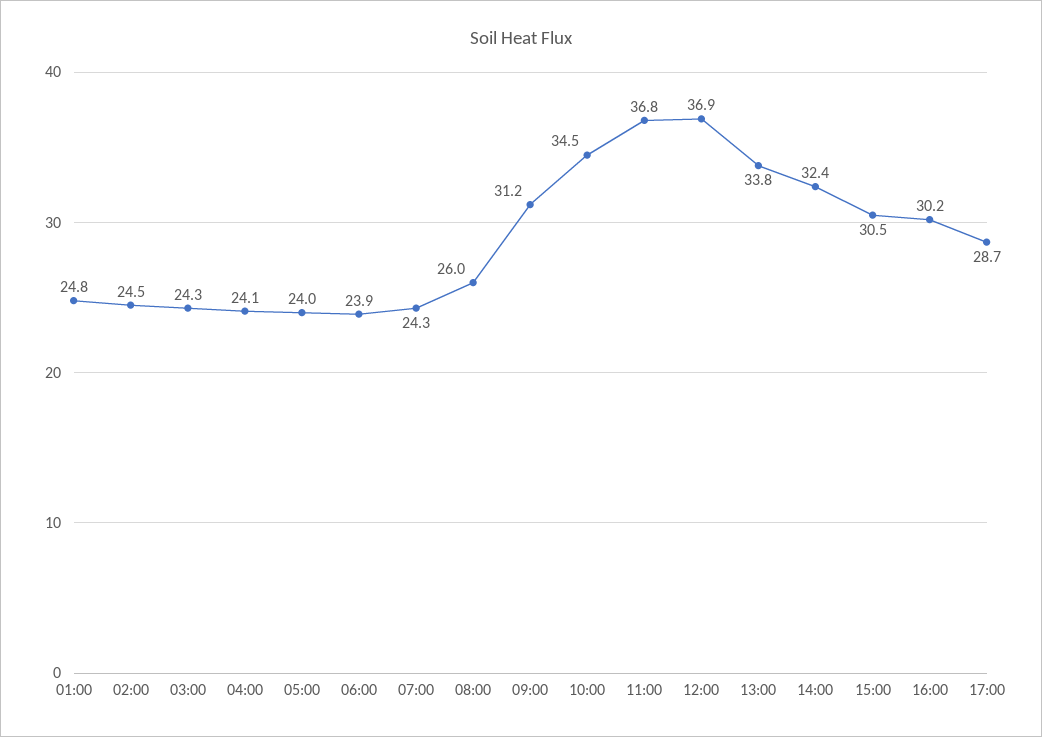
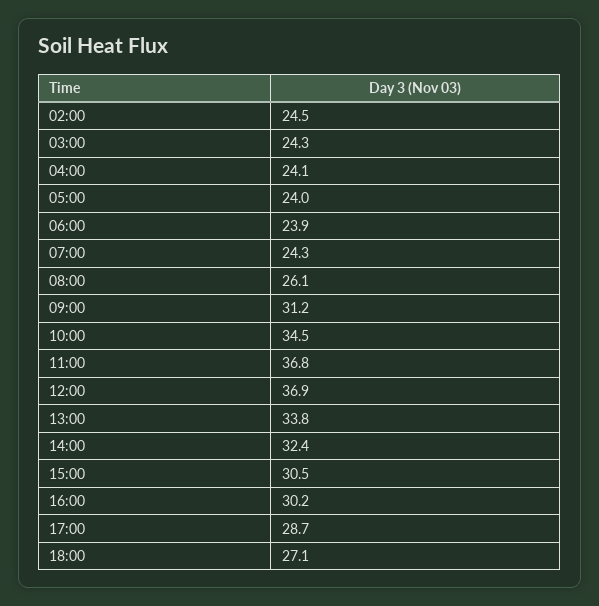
01:00: 24.8 -> none
08:00: 26 -> 26.1
18:00: none -> 27.1

